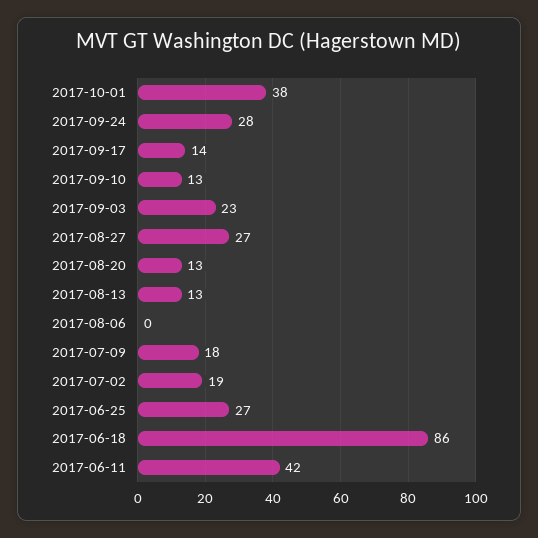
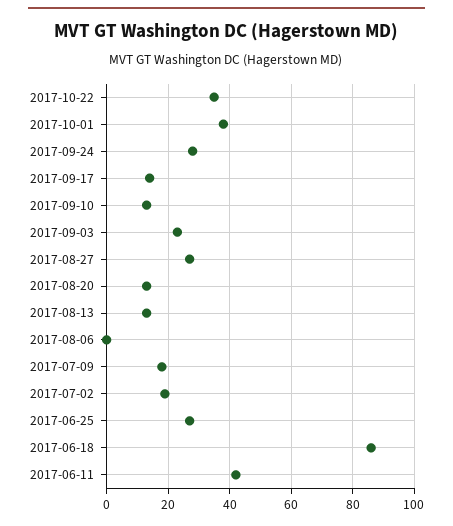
2017-10-22: none -> 35

